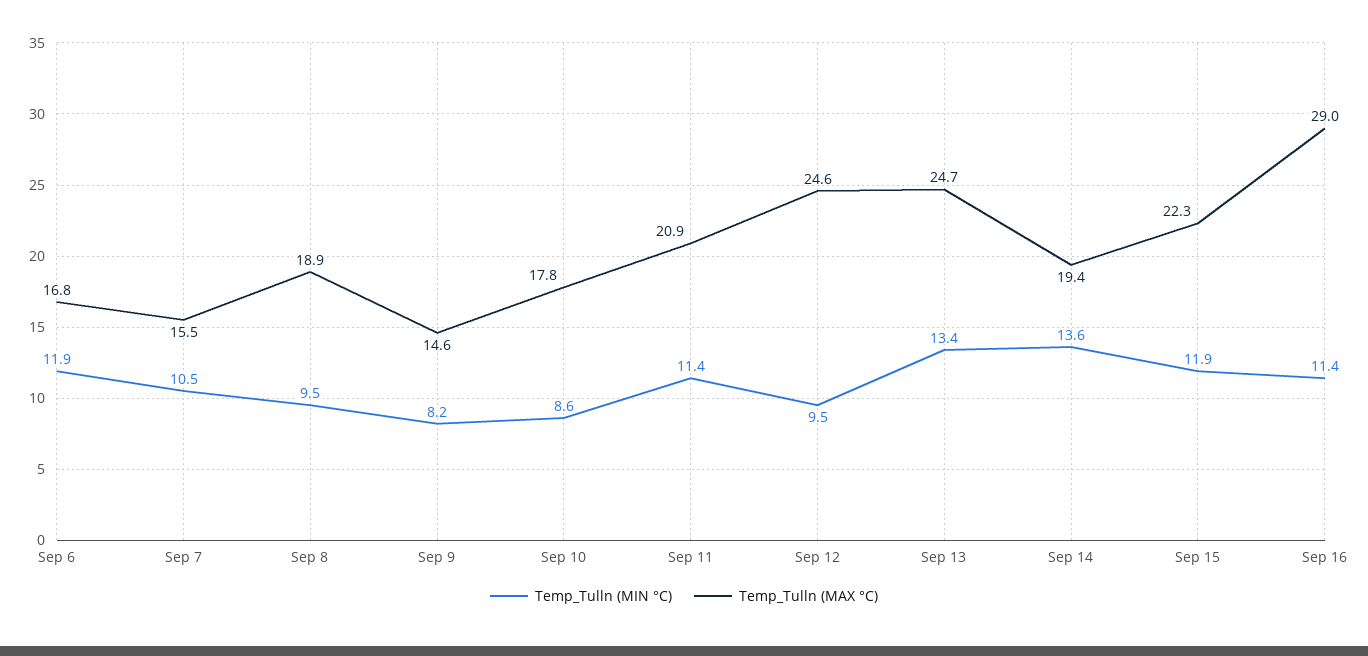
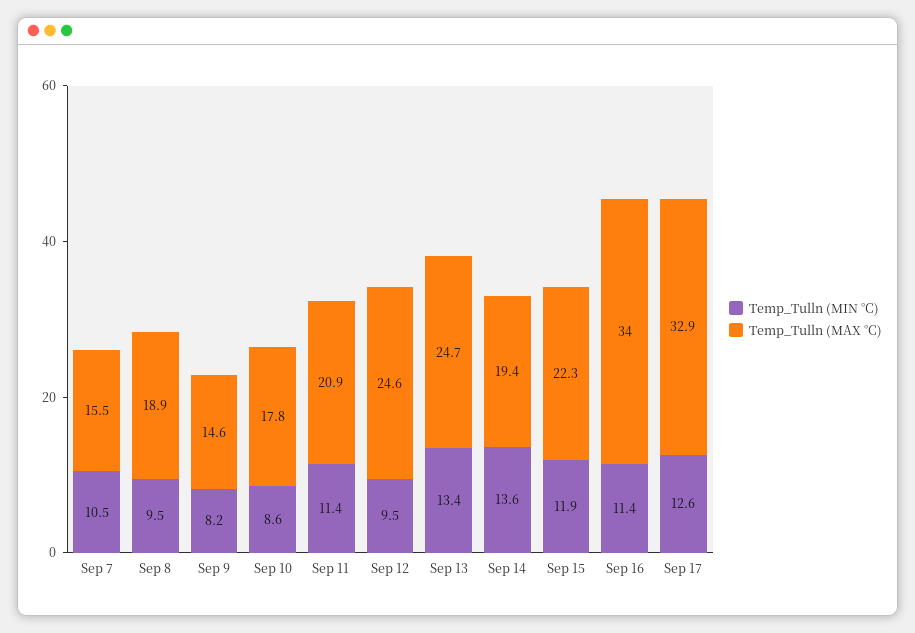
Temp_Tulln (MIN °C), Sep 6: 11.9 -> none
Temp_Tulln (MAX °C), Sep 6: 16.8 -> none
Temp_Tulln (MAX °C), Sep 16: 29 -> 34
Temp_Tulln (MIN °C), Sep 17: none -> 12.6
Temp_Tulln (MAX °C), Sep 17: none -> 32.9

